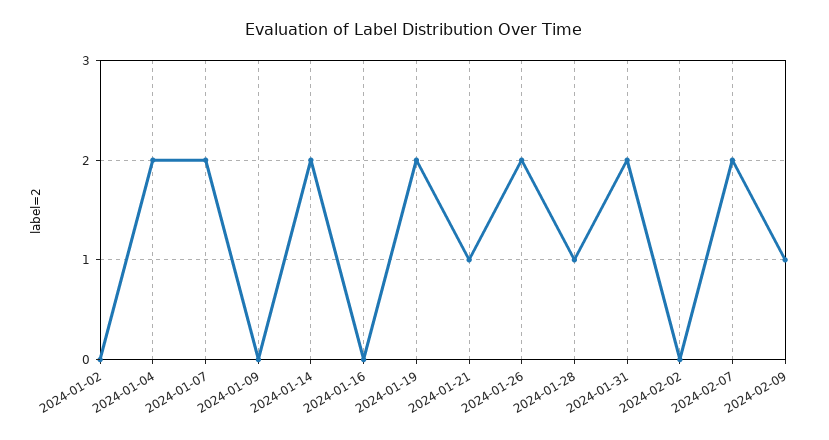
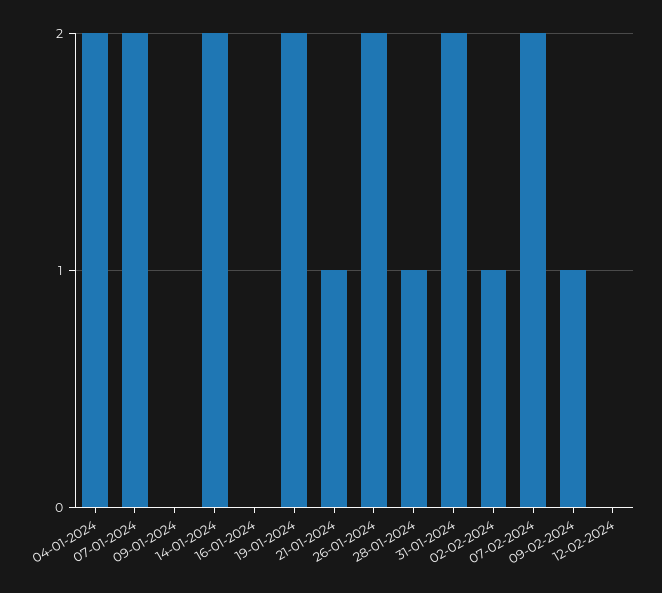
2024-01-02: 0 -> none
2024-02-02: 0 -> 1
12-02-2024: none -> 0

